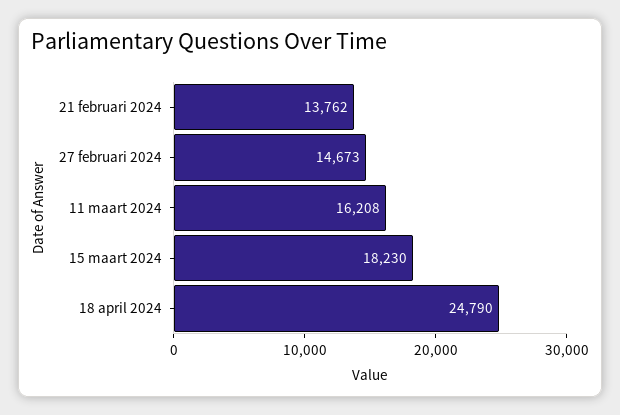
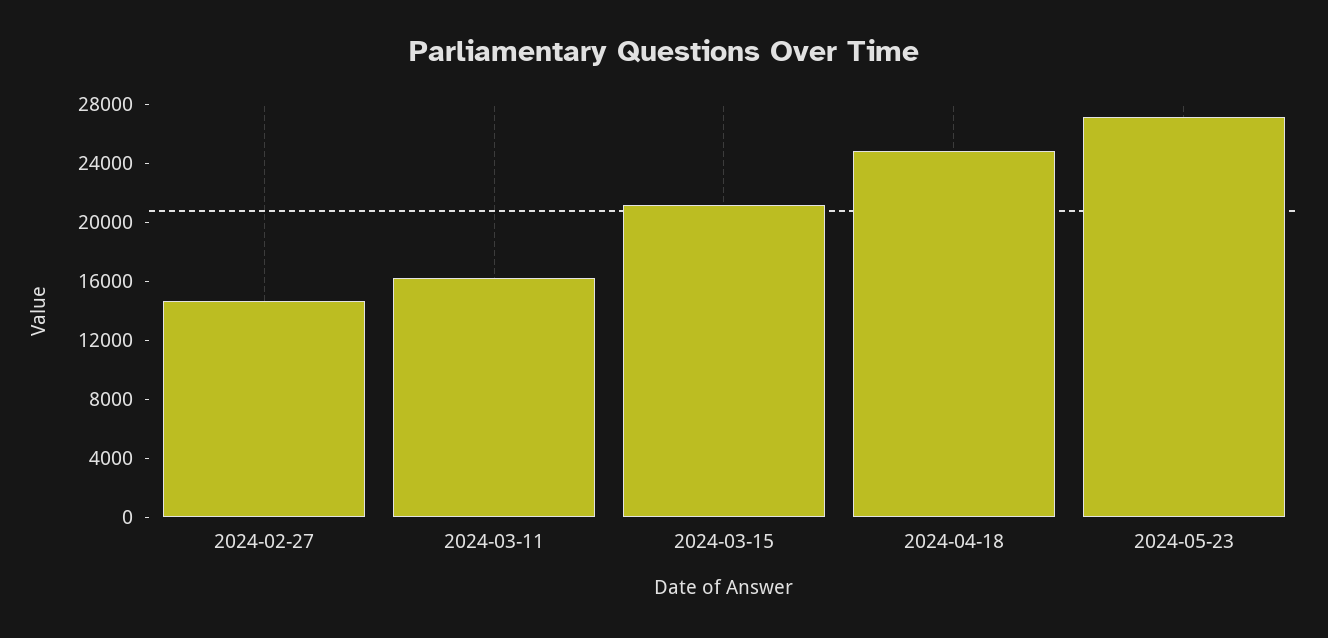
21 februari 2024: 13762 -> none
15 maart 2024: 18230 -> 21000
2024-05-23: none -> 27000

